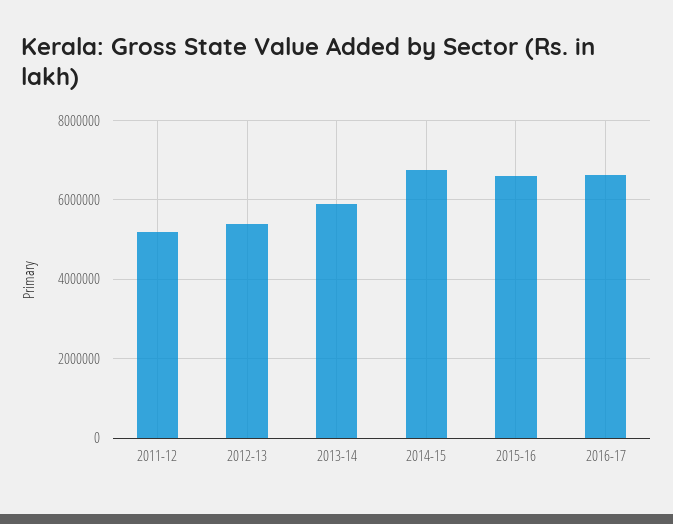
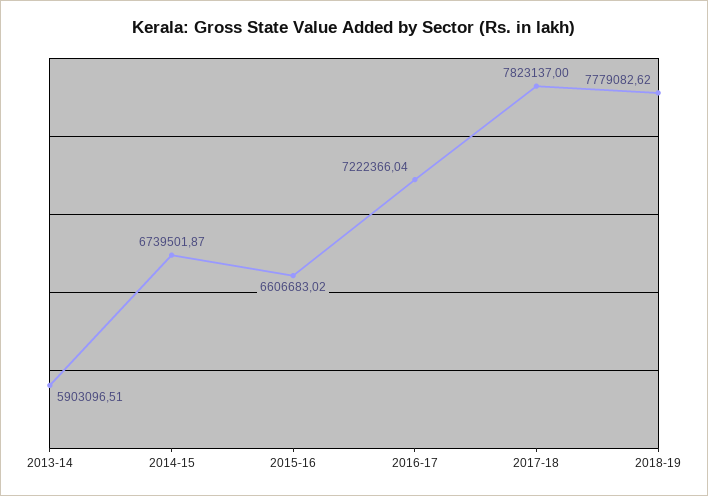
2011-12: 5200000 -> none
2012-13: 5400000 -> none
2016-17: 6600000 -> 7222366.04
2017-18: none -> 7823137
2018-19: none -> 7779082.62

